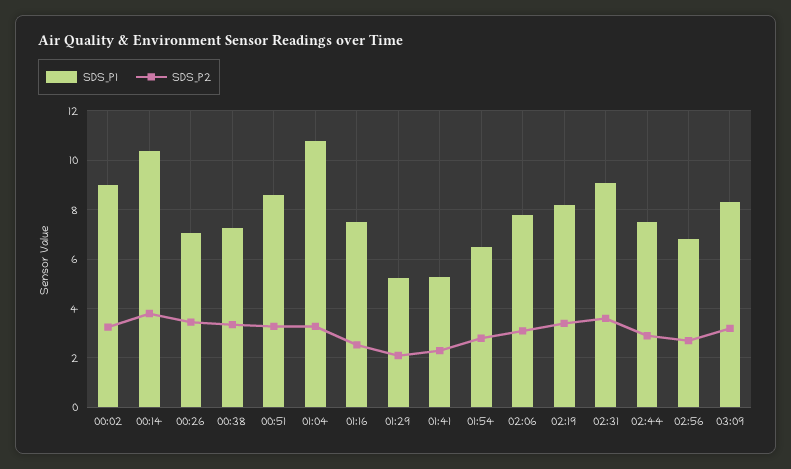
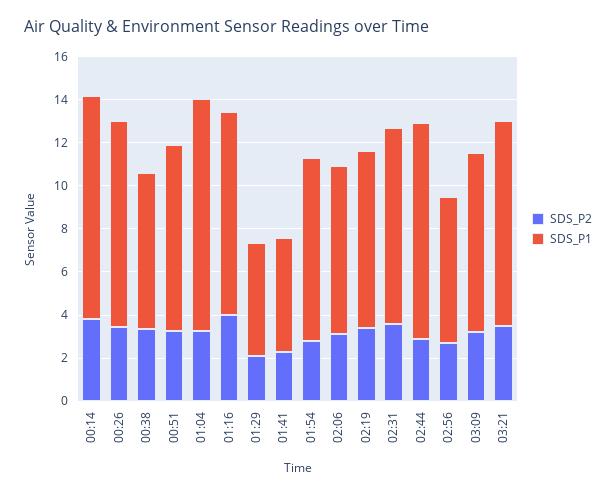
SDS_P1, 00:02: 9 -> none
SDS_P2, 00:02: 3.25 -> none
SDS_P1, 00:26: 7 -> 9.5
SDS_P1, 01:16: 7.5 -> 9.5
SDS_P2, 01:16: 2.5 -> 4
SDS_P1, 01:54: 6.5 -> 8.5
SDS_P1, 02:44: 7.5 -> 10
SDS_P2, 03:21: none -> 3.5
SDS_P1, 03:21: none -> 9.5

